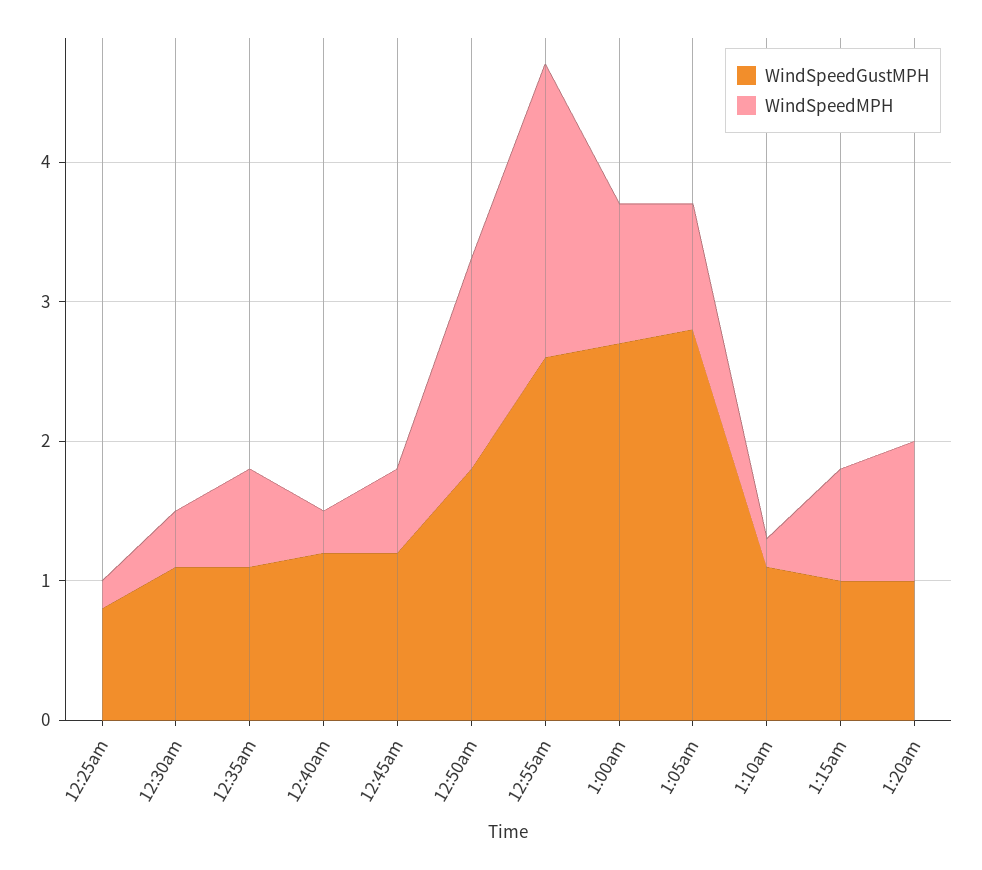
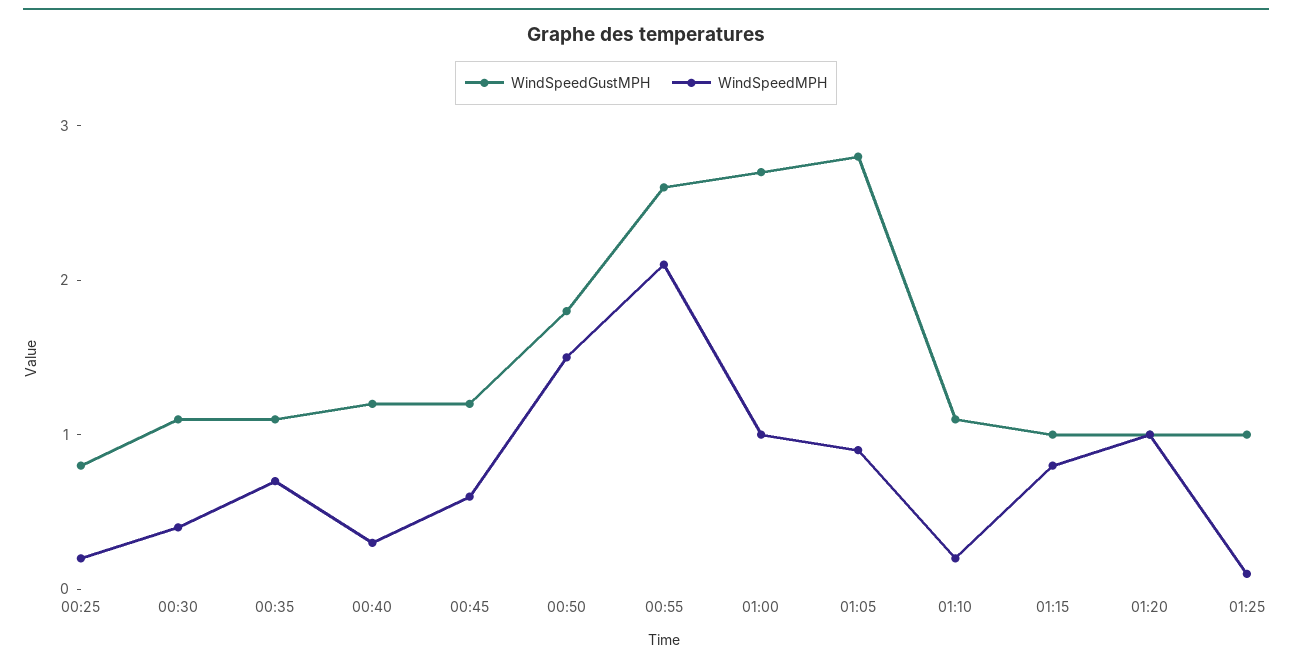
WindSpeedGustMPH, 01:25: none -> 1
WindSpeedMPH, 01:25: none -> 0.1

